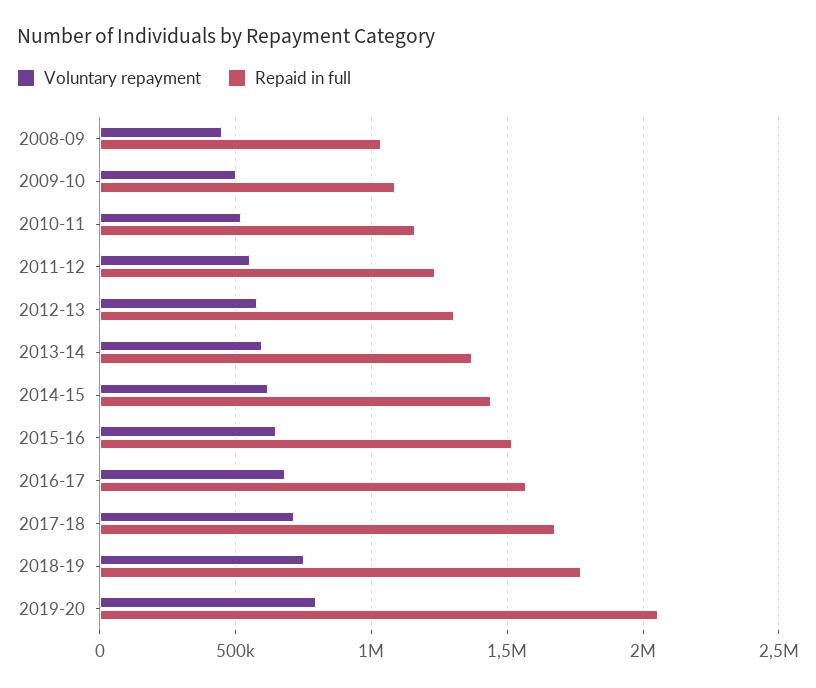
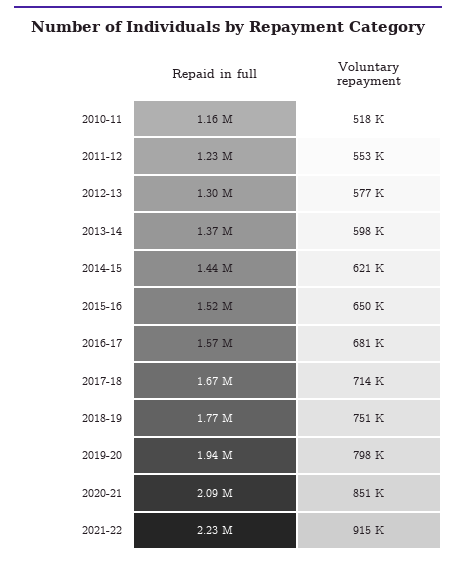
Voluntary repayment, 2008-09: 450000 -> none
Repaid in full, 2008-09: 1050000 -> none
Voluntary repayment, 2009-10: 500000 -> none
Repaid in full, 2009-10: 1100000 -> none
Repaid in full, 2019-20: 2050000 -> 1940000
Repaid in full, 2020-21: none -> 2090000
Voluntary repayment, 2020-21: none -> 851000
Repaid in full, 2021-22: none -> 2230000
Voluntary repayment, 2021-22: none -> 915000

